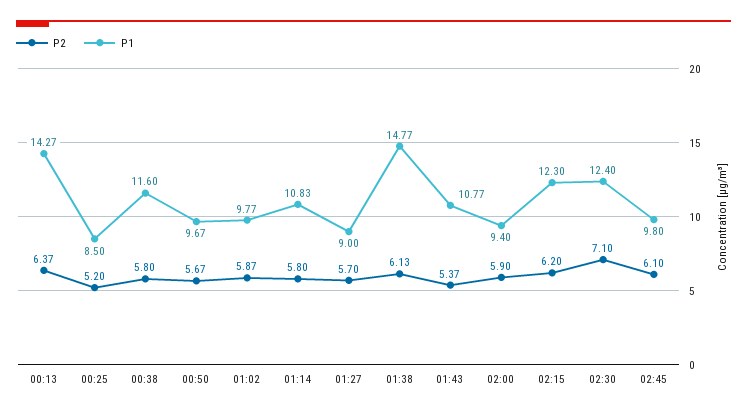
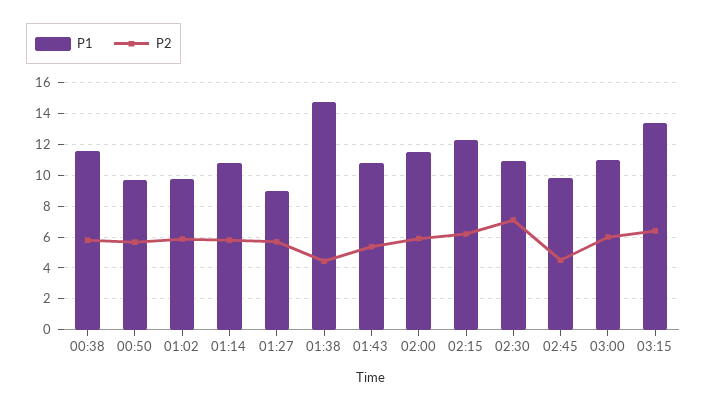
P2, 00:13: 6.37 -> none
P1, 00:13: 14.27 -> none
P2, 00:25: 5.2 -> none
P1, 00:25: 8.5 -> none
P2, 01:38: 6.13 -> 4.5
P1, 02:00: 9.4 -> 11.5
P1, 02:30: 12.4 -> 11
P2, 02:45: 6.1 -> 4.5
P1, 03:00: none -> 11
P2, 03:00: none -> 6
P1, 03:15: none -> 13.5
P2, 03:15: none -> 6.5

